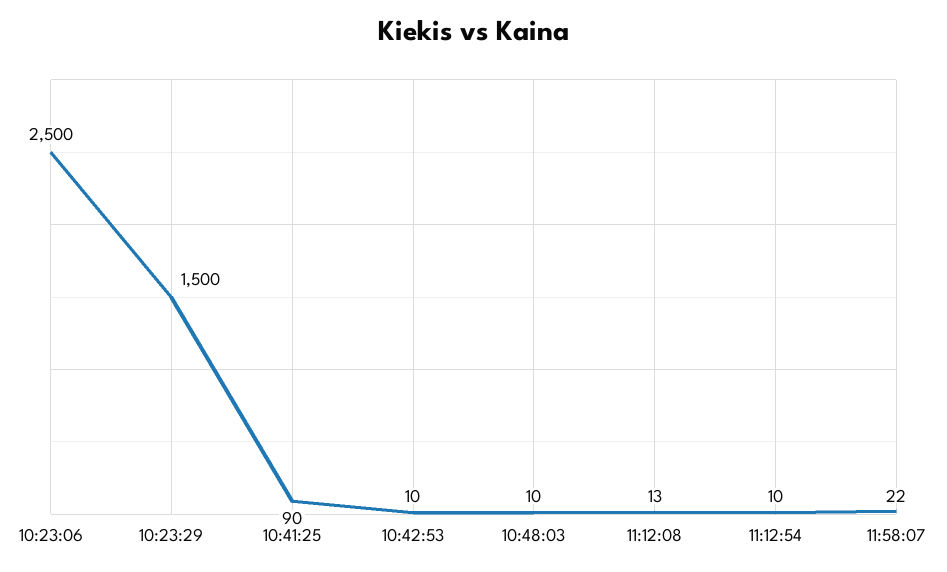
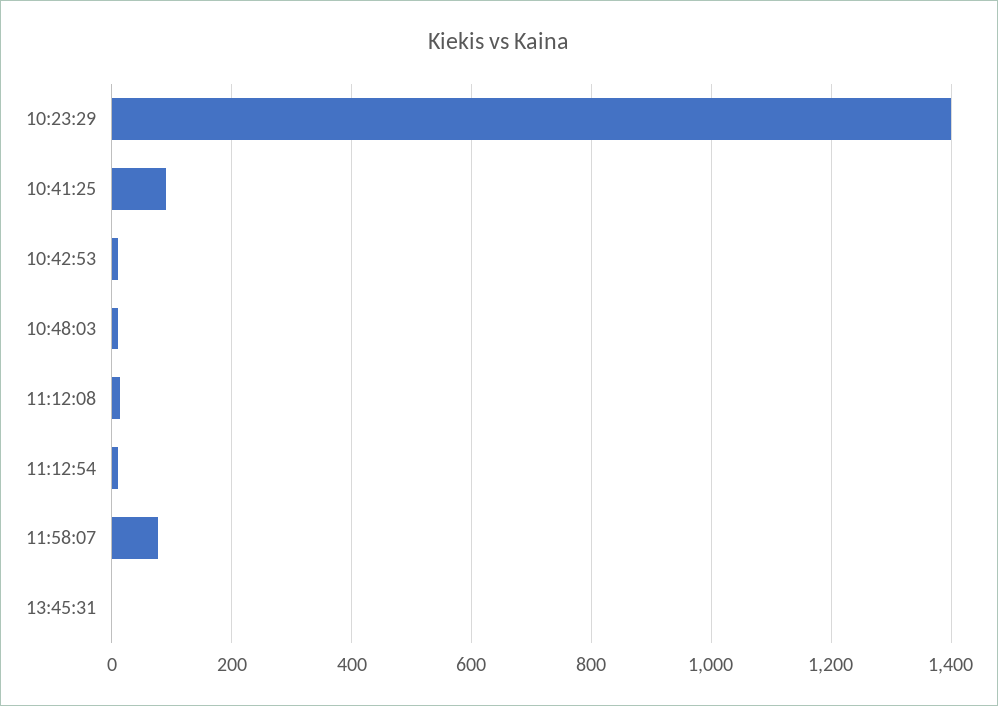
10:23:06: 2500 -> none
10:23:29: 1500 -> 1400
11:58:07: 22 -> 80
13:45:31: none -> 0

